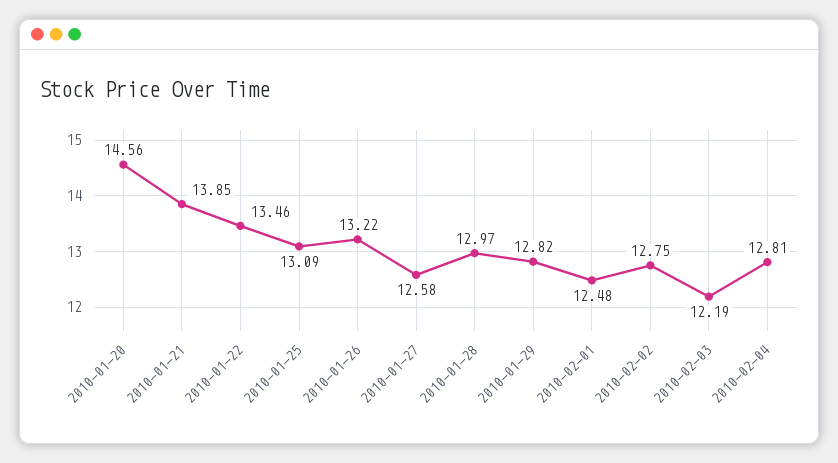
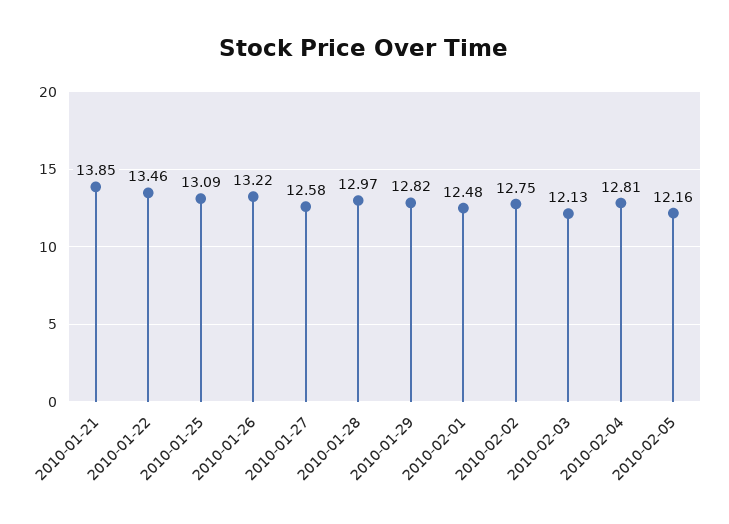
2010-01-20: 14.56 -> none
2010-02-03: 12.19 -> 12.13
2010-02-05: none -> 12.16

